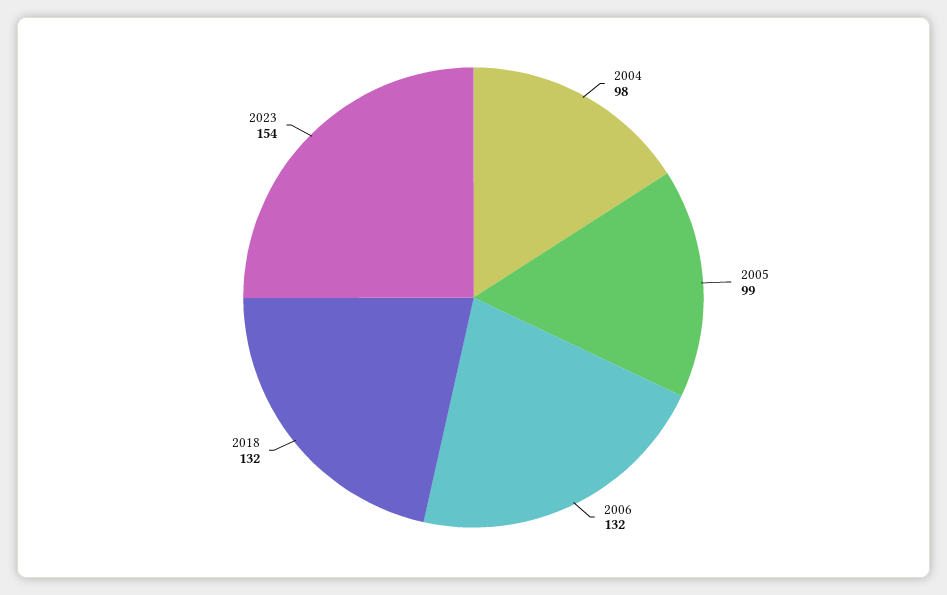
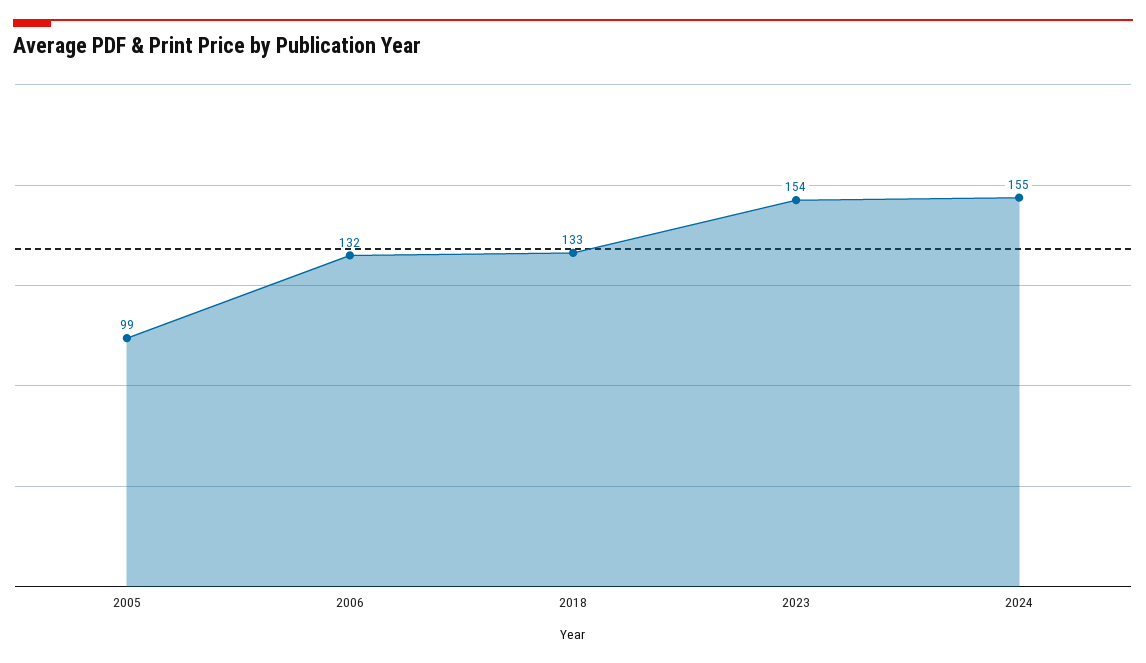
2004: 98 -> none
2018: 132 -> 133
2024: none -> 155

